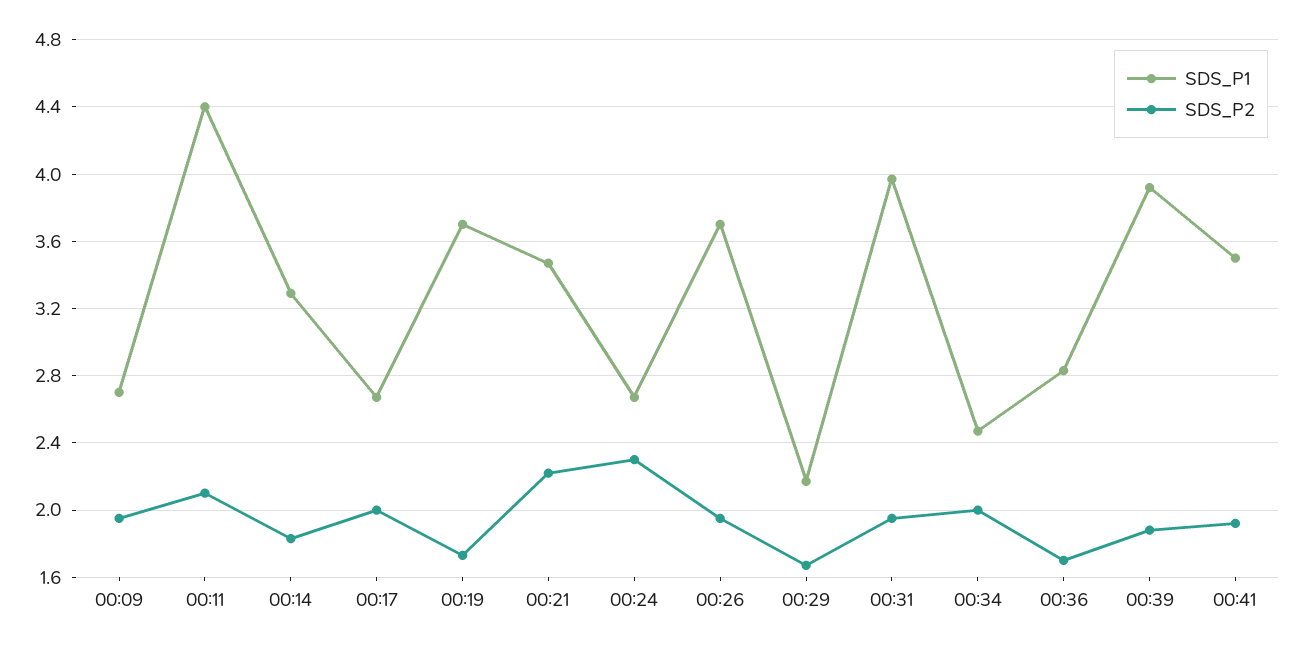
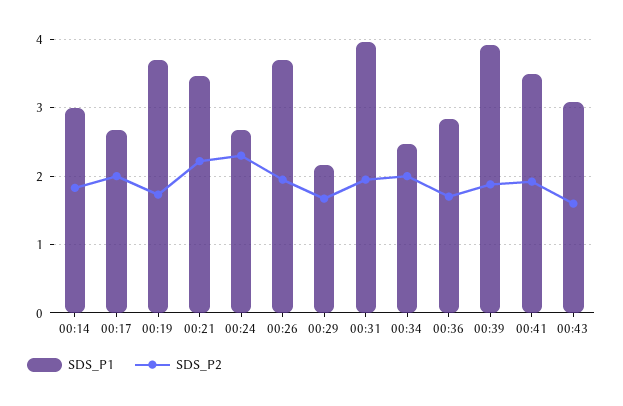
SDS_P1, 00:09: 2.7 -> none
SDS_P2, 00:09: 1.95 -> none
SDS_P1, 00:11: 4.4 -> none
SDS_P2, 00:11: 2.1 -> none
SDS_P1, 00:14: 3.3 -> 3
SDS_P1, 00:43: none -> 3.1
SDS_P2, 00:43: none -> 1.6

